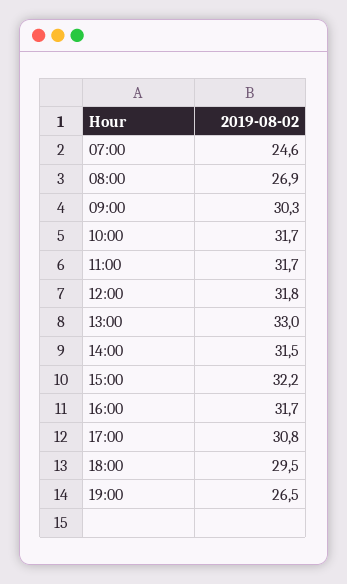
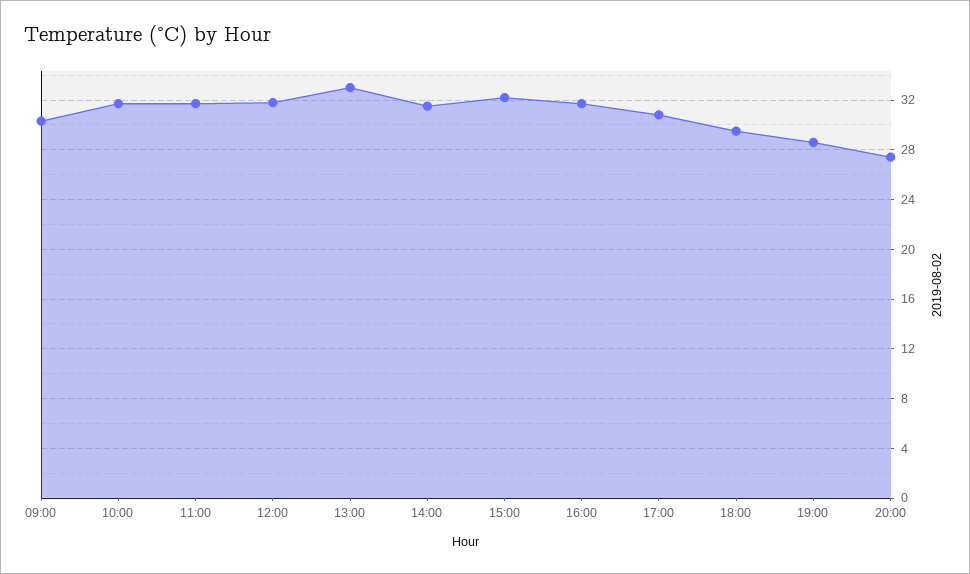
07:00: 24.6 -> none
08:00: 26.9 -> none
19:00: 26.5 -> 28.5
20:00: none -> 27.5

